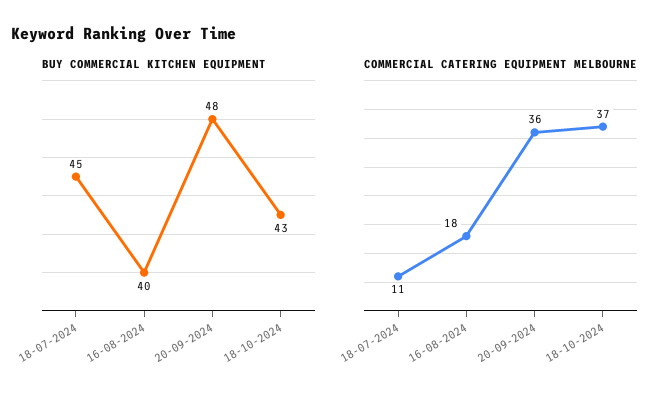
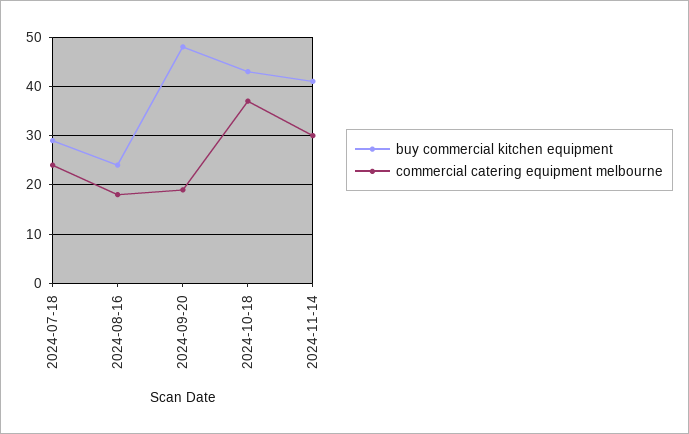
BUY COMMERCIAL KITCHEN EQUIPMENT, 18-07-2024: 45 -> 30
BUY COMMERCIAL KITCHEN EQUIPMENT, 16-08-2024: 40 -> 25
COMMERCIAL CATERING EQUIPMENT MELBOURNE, 18-07-2024: 11 -> 25
COMMERCIAL CATERING EQUIPMENT MELBOURNE, 20-09-2024: 36 -> 20
BUY COMMERCIAL KITCHEN EQUIPMENT, 2024-11-14: none -> 40
COMMERCIAL CATERING EQUIPMENT MELBOURNE, 2024-11-14: none -> 30

